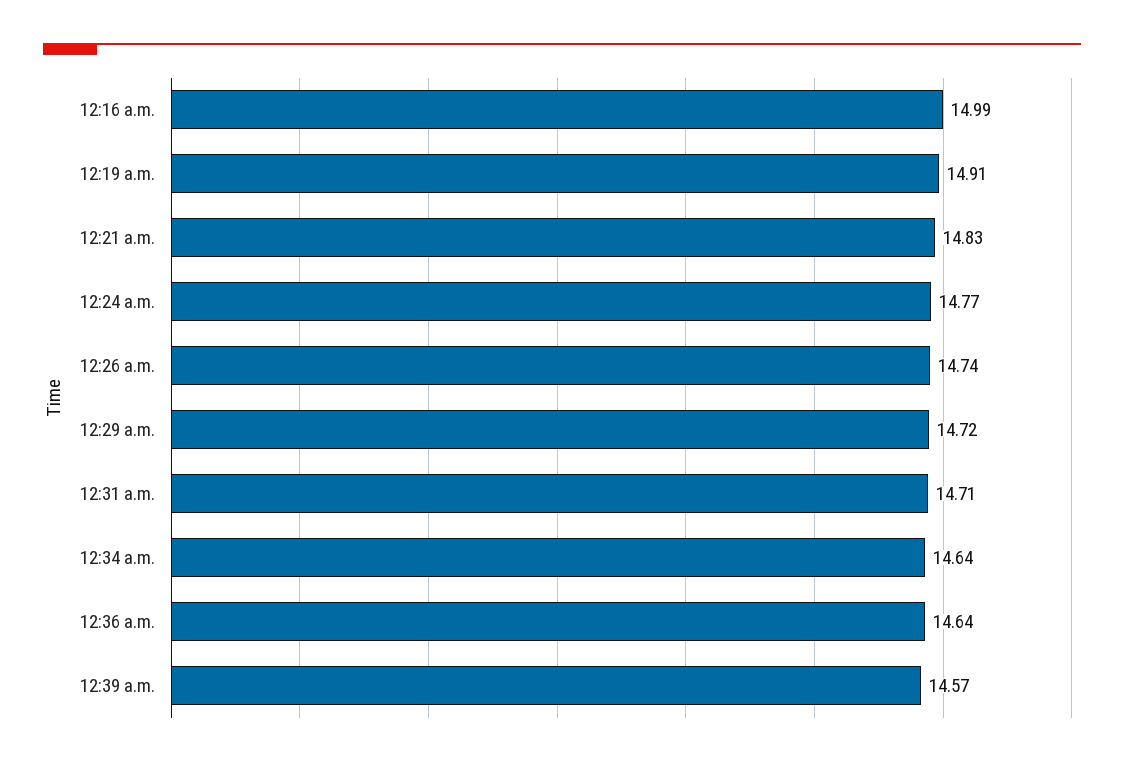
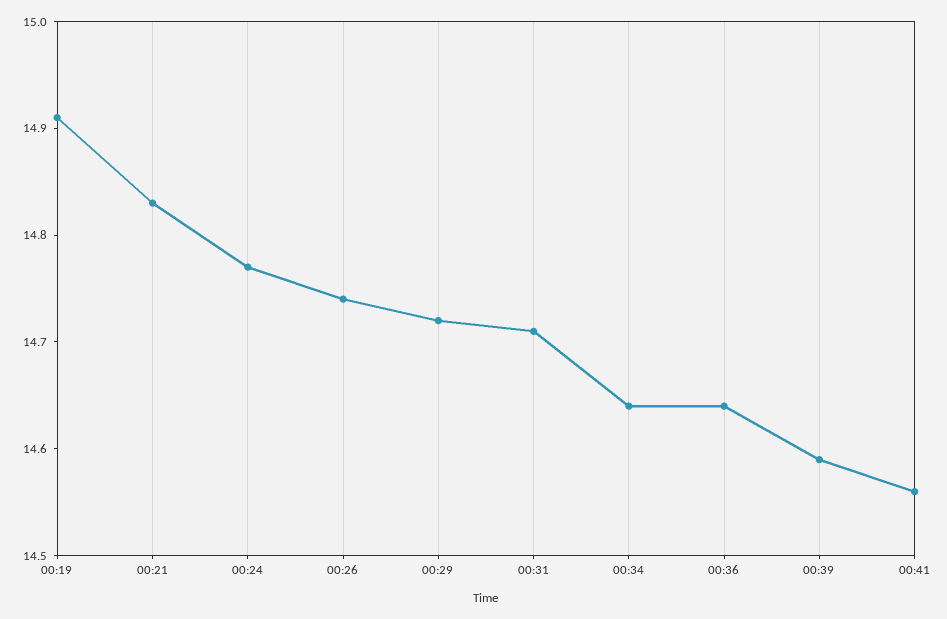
12:16 a.m.: 14.99 -> none
12:39 a.m.: 14.57 -> 14.59
00:41: none -> 14.56

